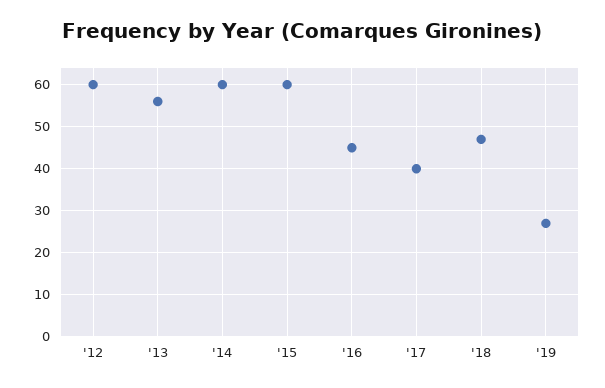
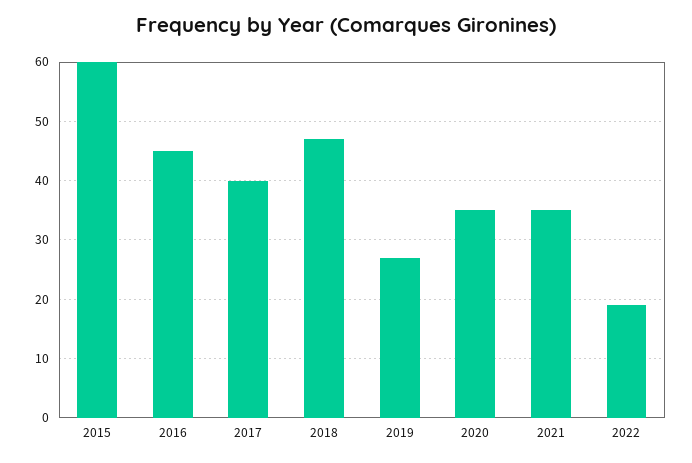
'12: 60 -> none
'13: 55 -> none
'14: 60 -> none
2020: none -> 35
2021: none -> 35
2022: none -> 20

